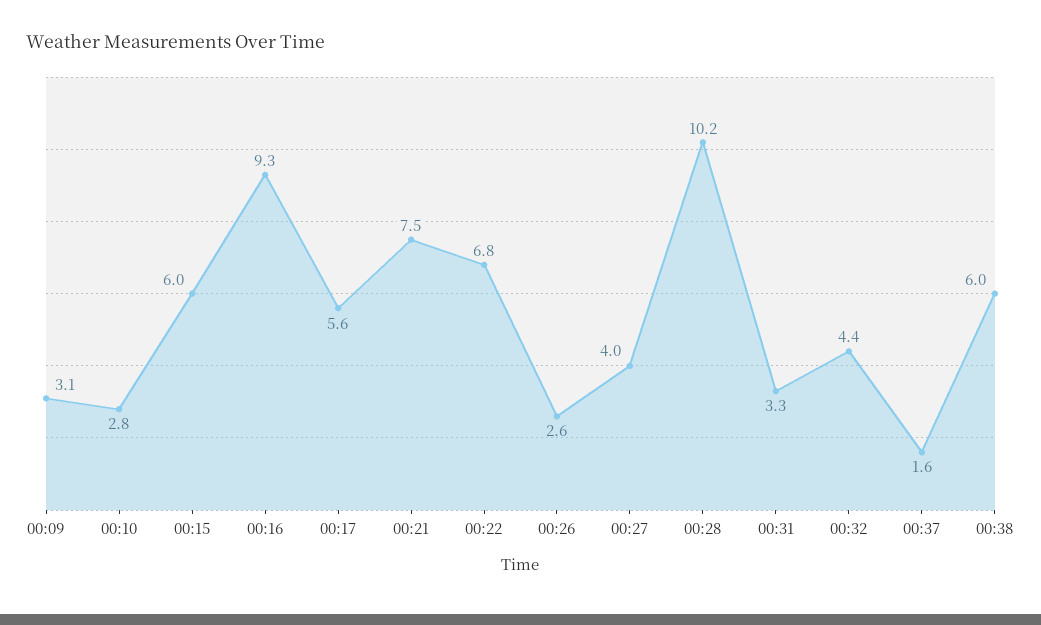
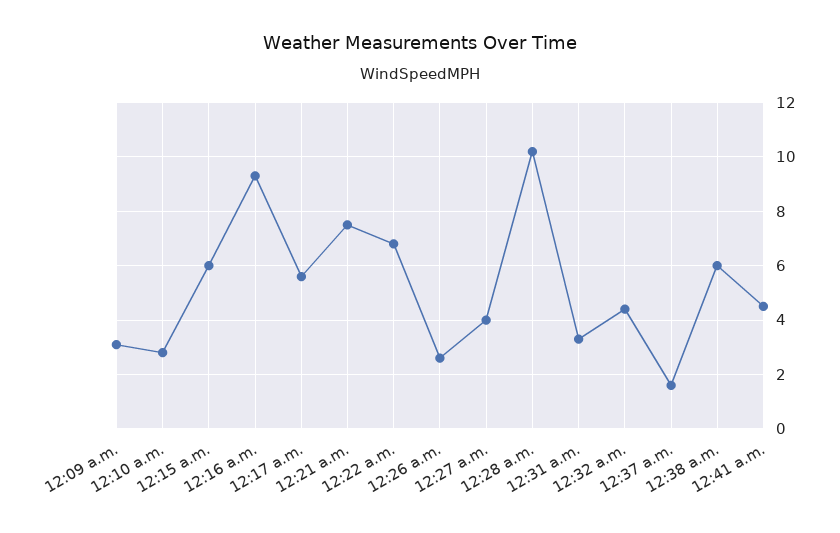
12:41 a.m.: none -> 4.5

